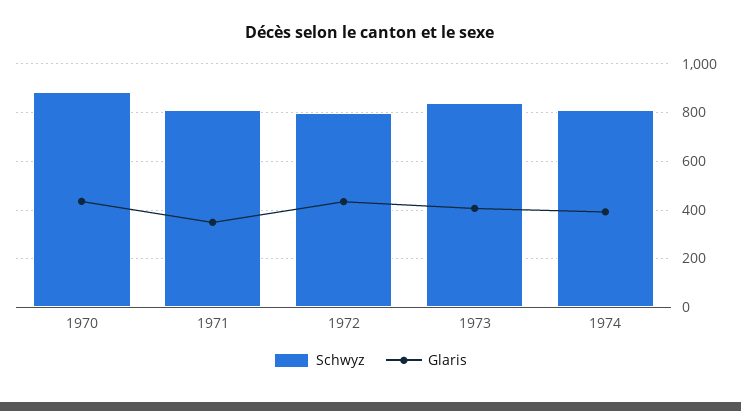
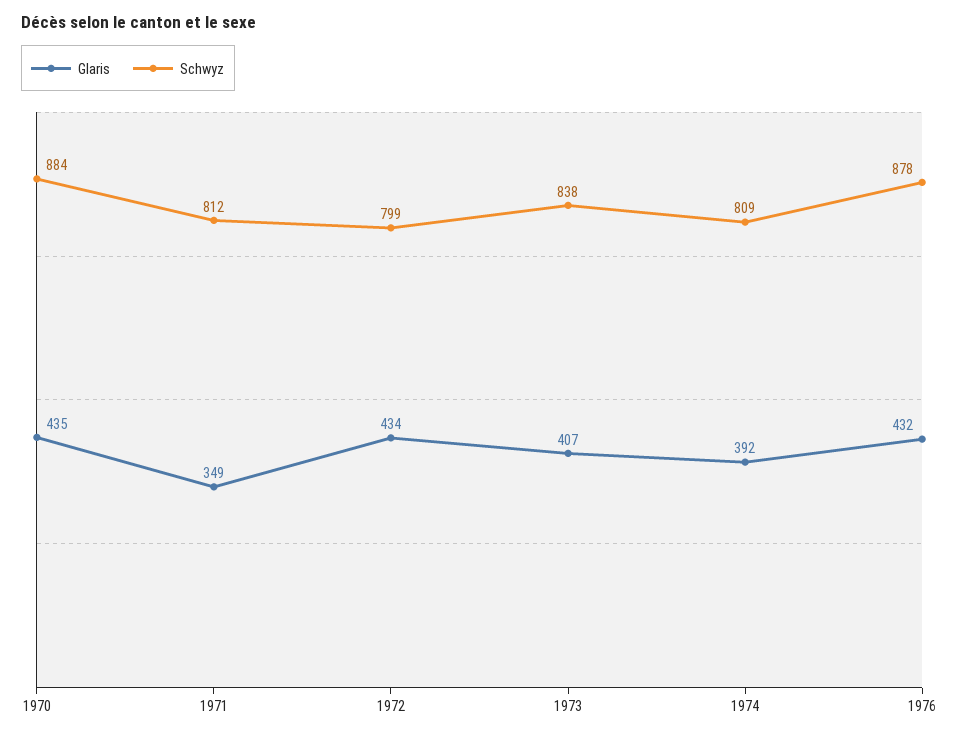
Glaris, 1976: none -> 432
Schwyz, 1976: none -> 878

